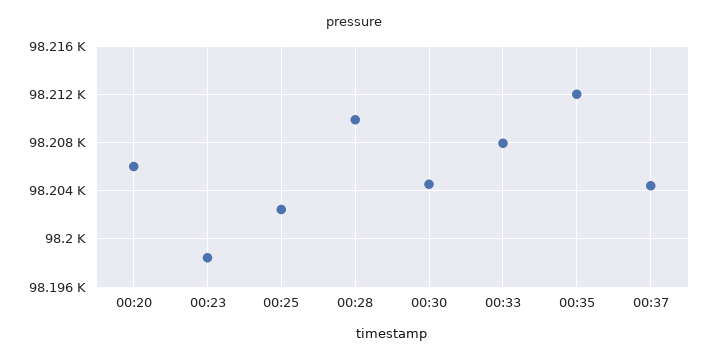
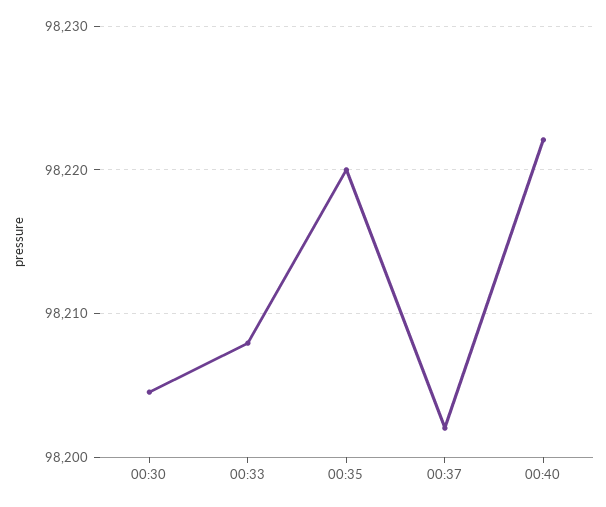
00:20: 98206 -> none
00:23: 98198.5 -> none
00:25: 98202.5 -> none
00:28: 98210 -> none
00:35: 98212 -> 98220
00:37: 98204.5 -> 98202
00:40: none -> 98222

